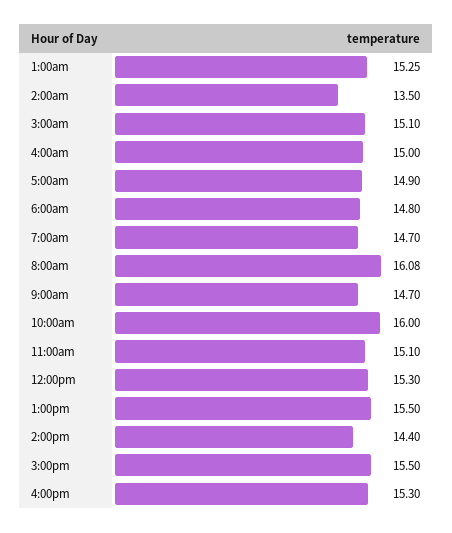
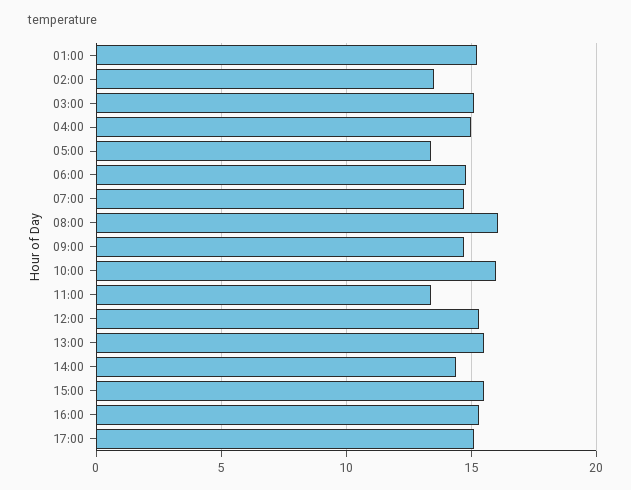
5:00am: 14.9 -> 13.5
11:00am: 15.1 -> 13.5
17:00: none -> 15

